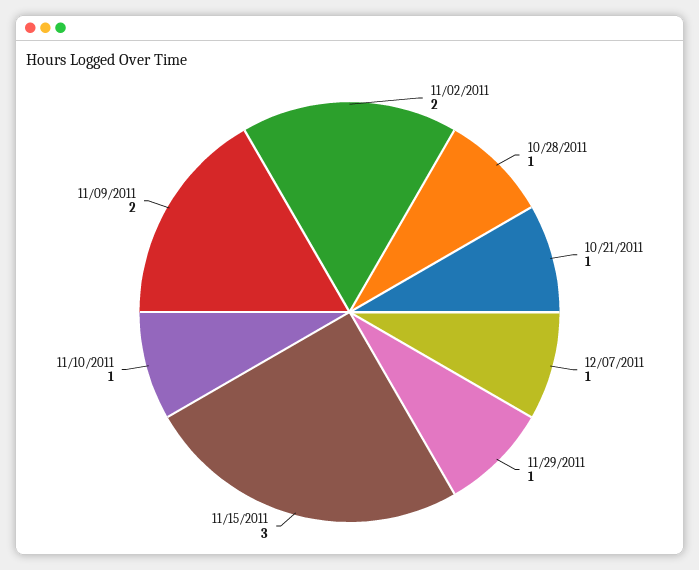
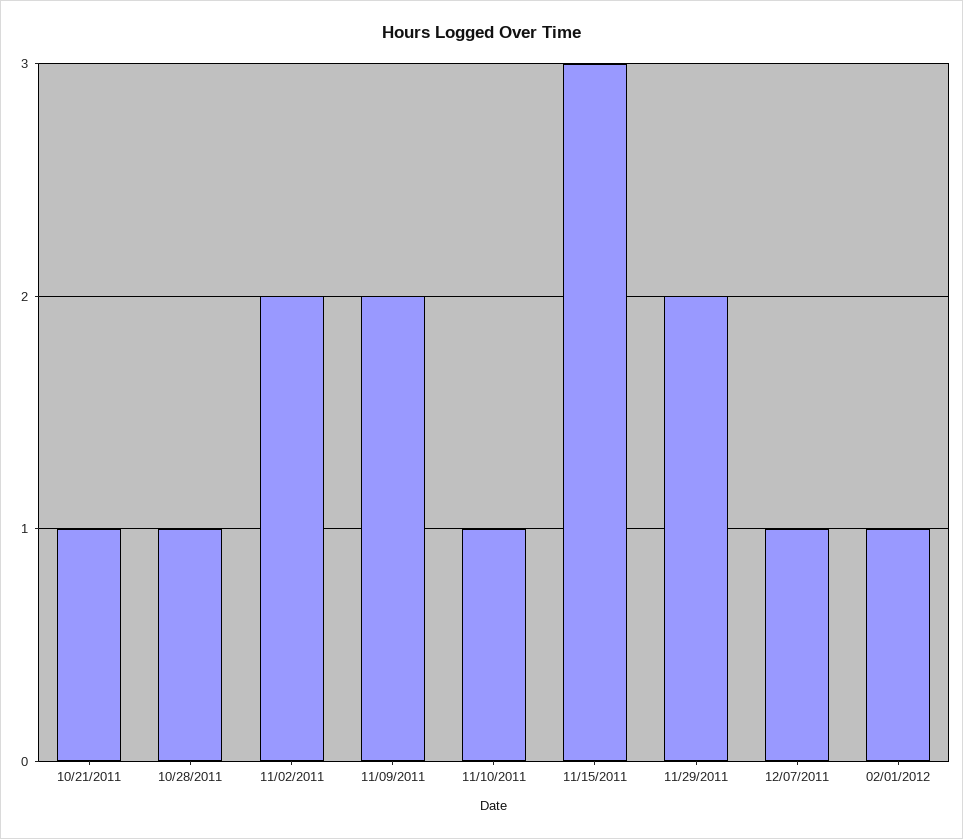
11/29/2011: 1 -> 2
02/01/2012: none -> 1

